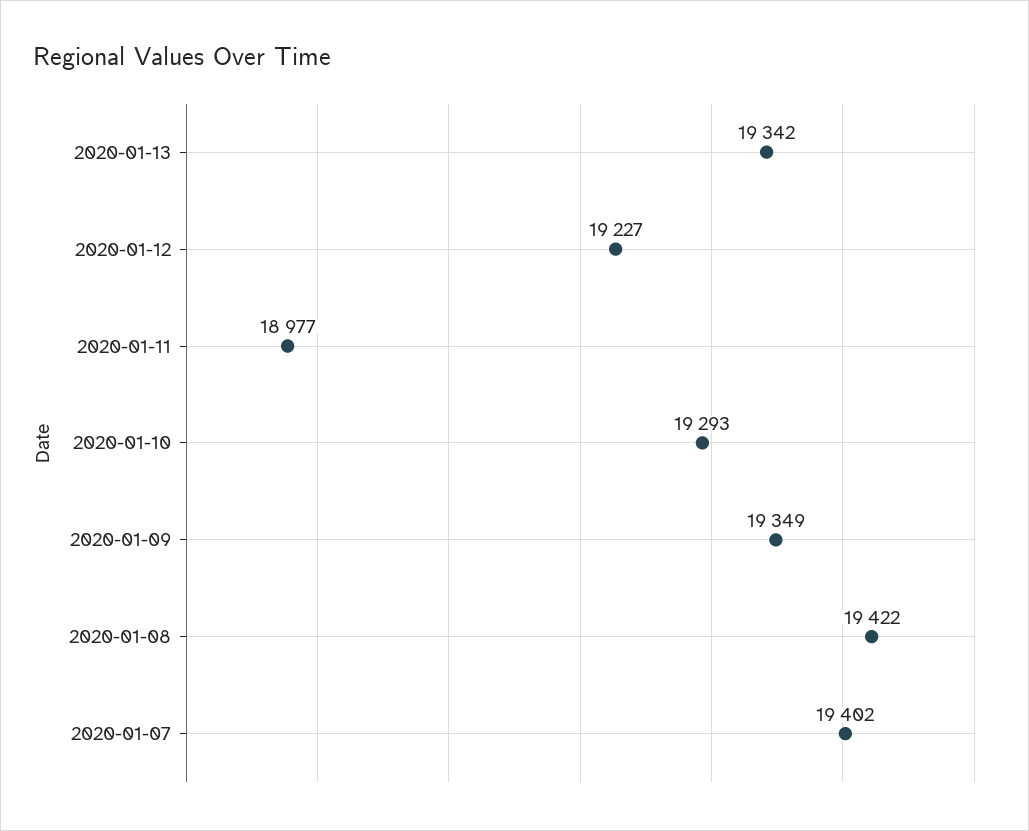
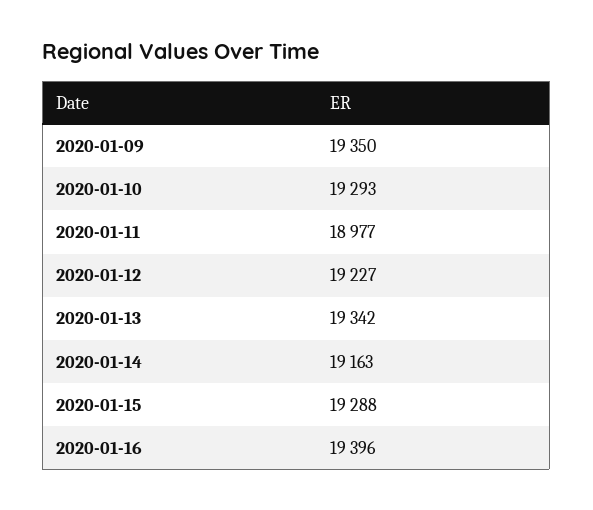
2020-01-09: 19349 -> 19350
2020-01-08: 19422 -> none
2020-01-07: 19402 -> none
2020-01-14: none -> 19163
2020-01-15: none -> 19288
2020-01-16: none -> 19396

